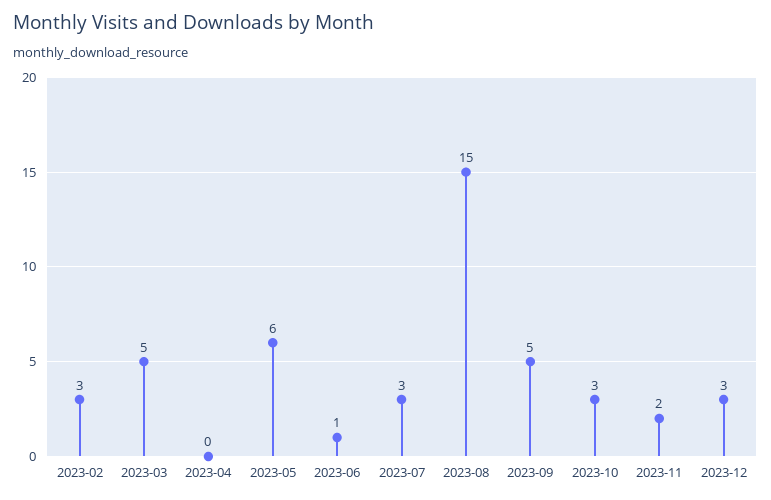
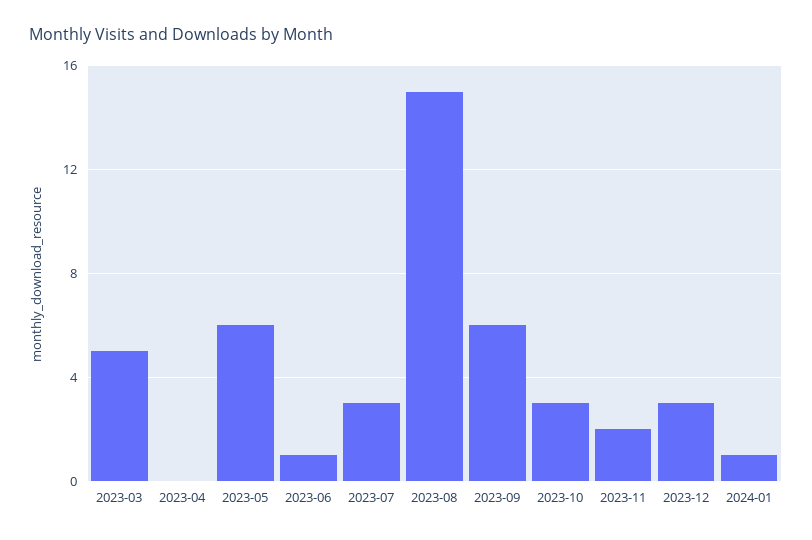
2023-02: 3 -> none
2023-09: 5 -> 6
2024-01: none -> 1

